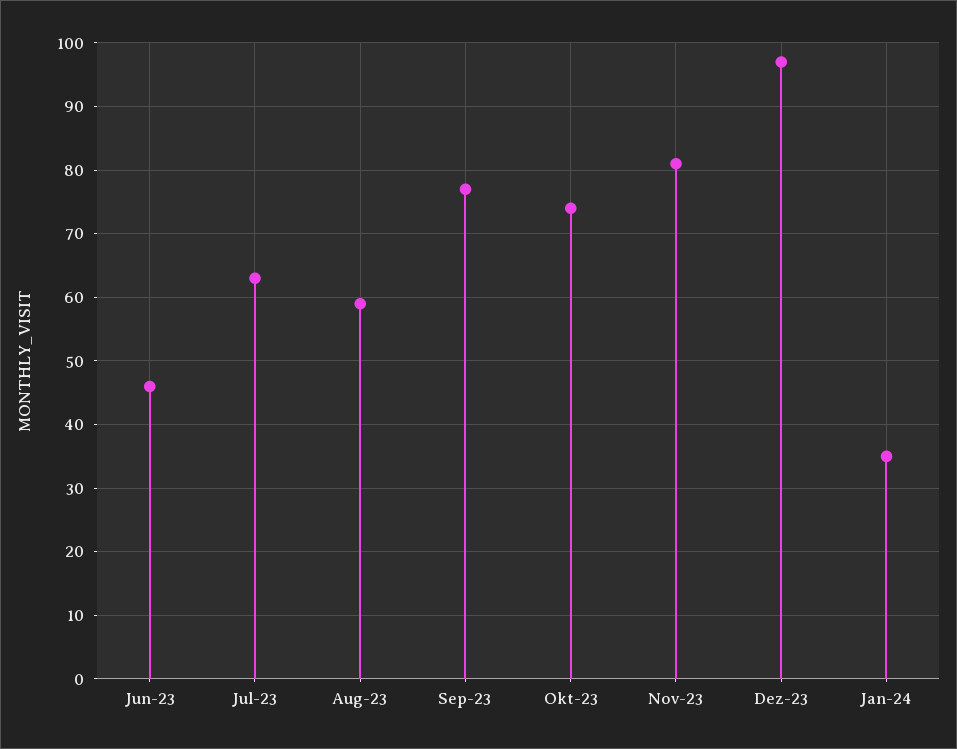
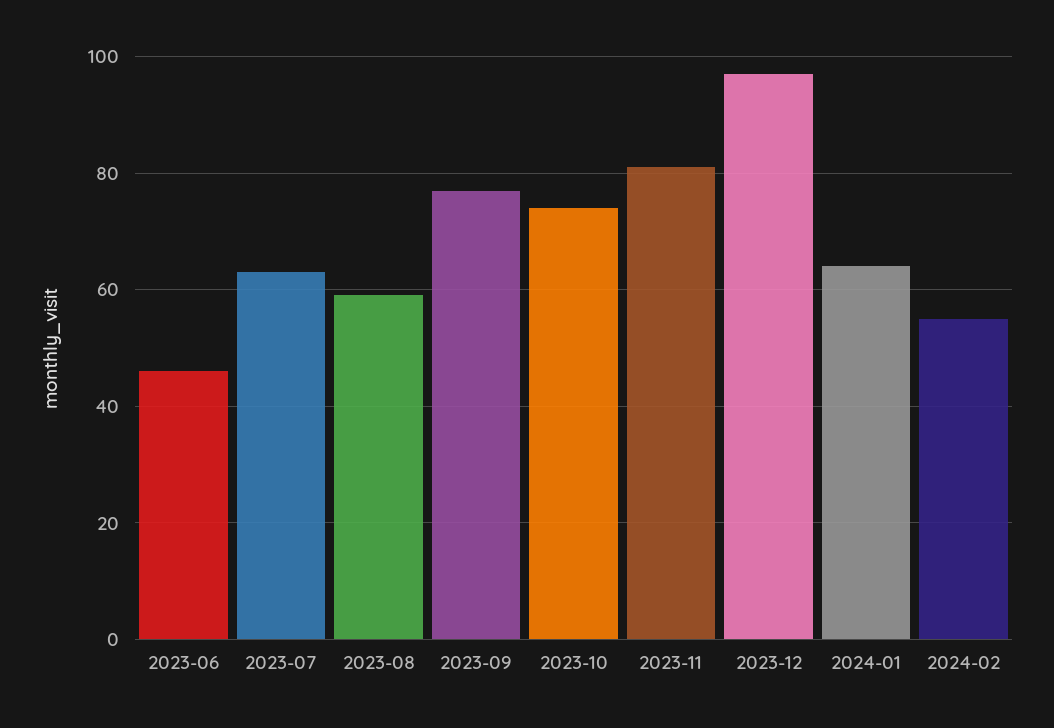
Jan-24: 35 -> 65
2024-02: none -> 55

